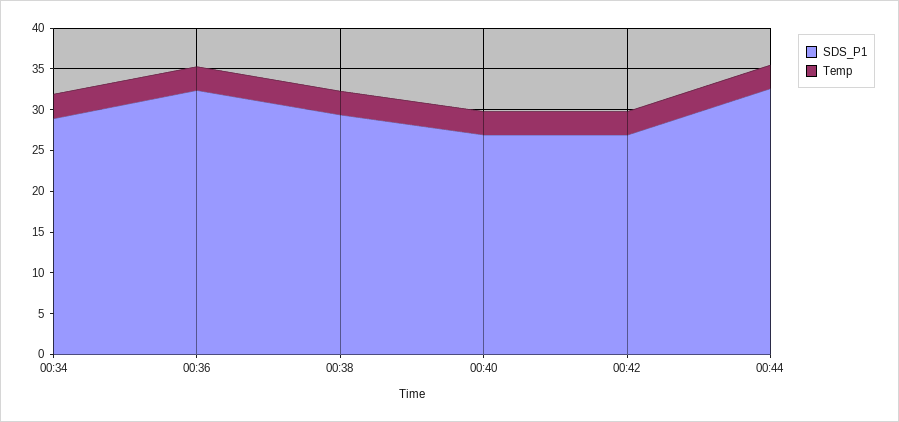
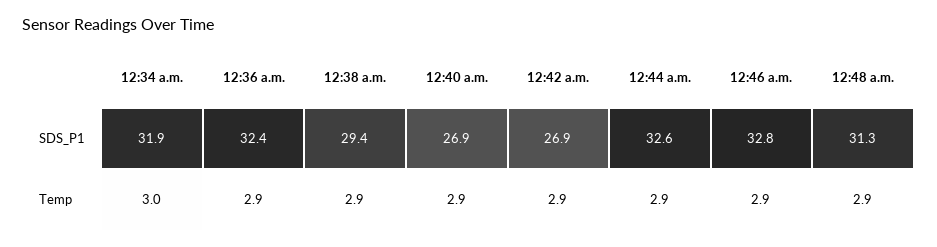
SDS_P1, 00:34: 29 -> 31.9
SDS_P1, 12:46 a.m.: none -> 32.8
SDS_P1, 12:48 a.m.: none -> 31.3
Temp, 12:46 a.m.: none -> 2.9
Temp, 12:48 a.m.: none -> 2.9

